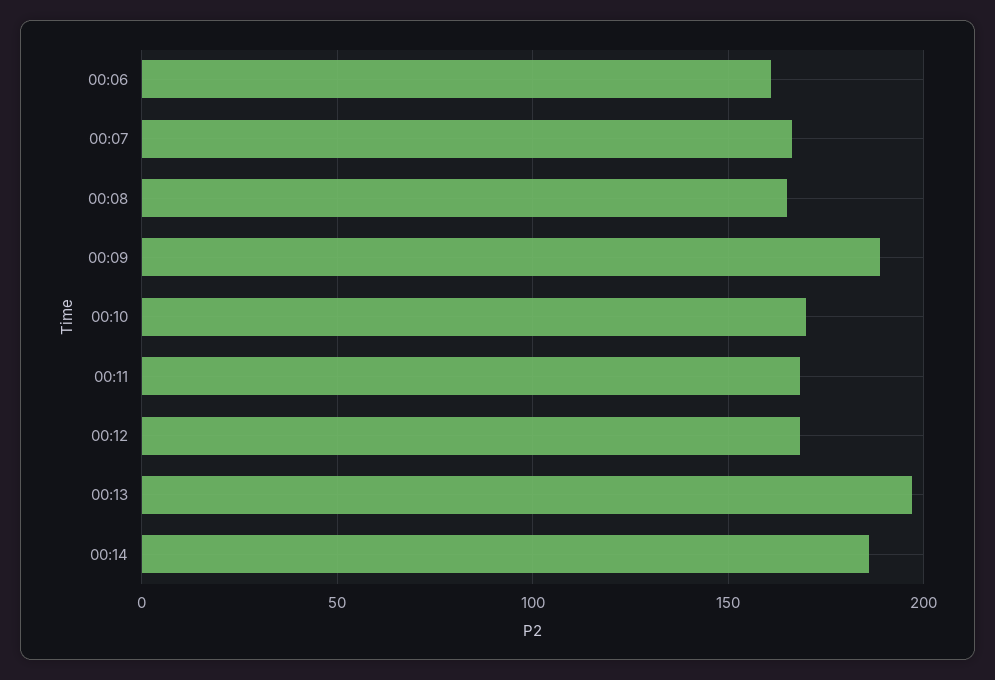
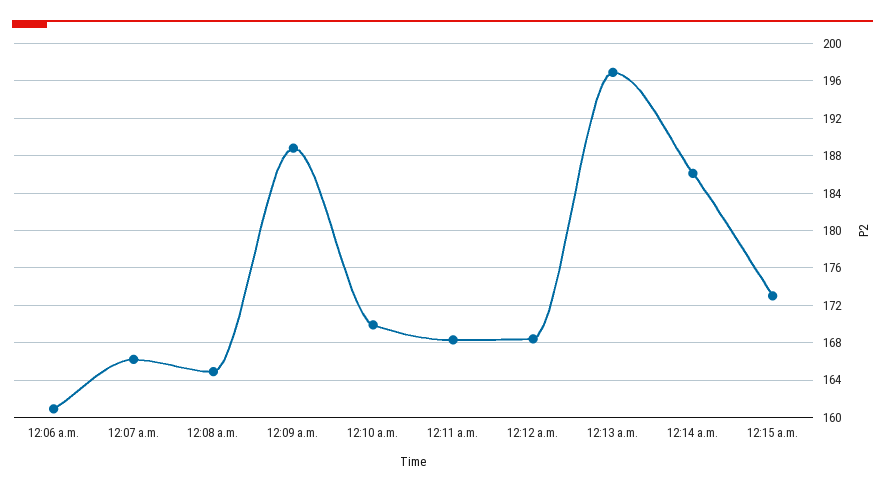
12:15 a.m.: none -> 173

